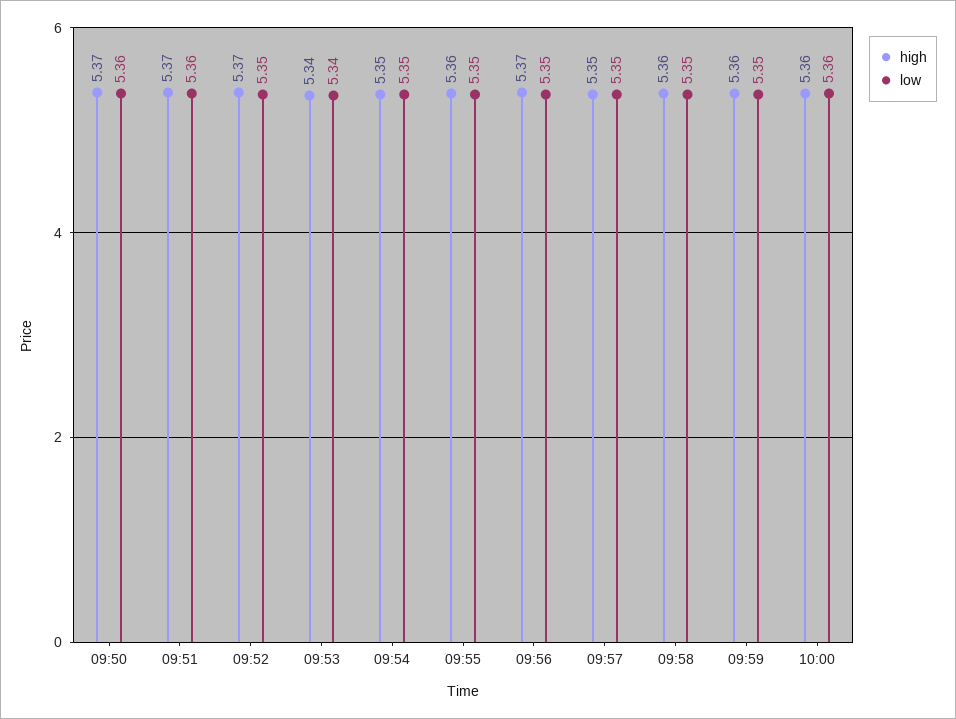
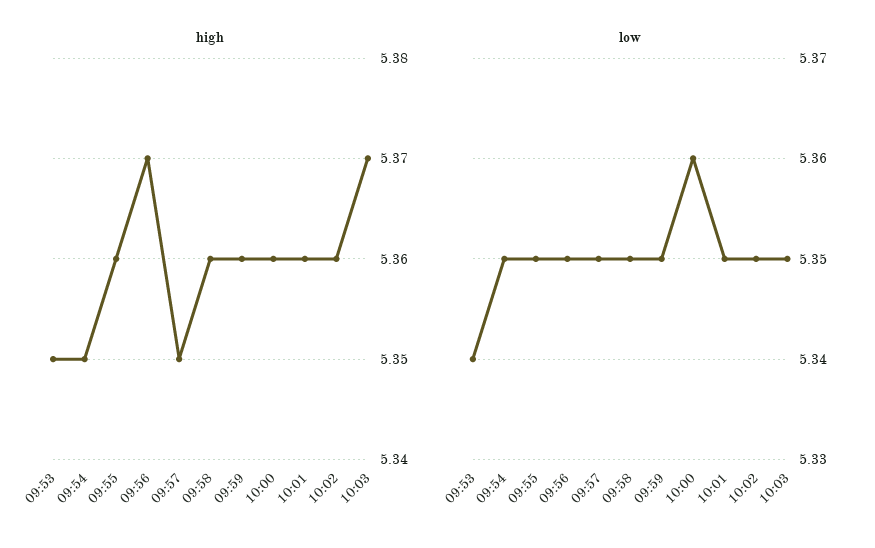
high, 09:50: 5.37 -> none
low, 09:50: 5.36 -> none
high, 09:51: 5.37 -> none
low, 09:51: 5.36 -> none
high, 09:52: 5.37 -> none
low, 09:52: 5.35 -> none
high, 09:53: 5.34 -> 5.35
high, 10:01: none -> 5.36
high, 10:02: none -> 5.36
high, 10:03: none -> 5.37
low, 10:01: none -> 5.35
low, 10:02: none -> 5.35
low, 10:03: none -> 5.35

